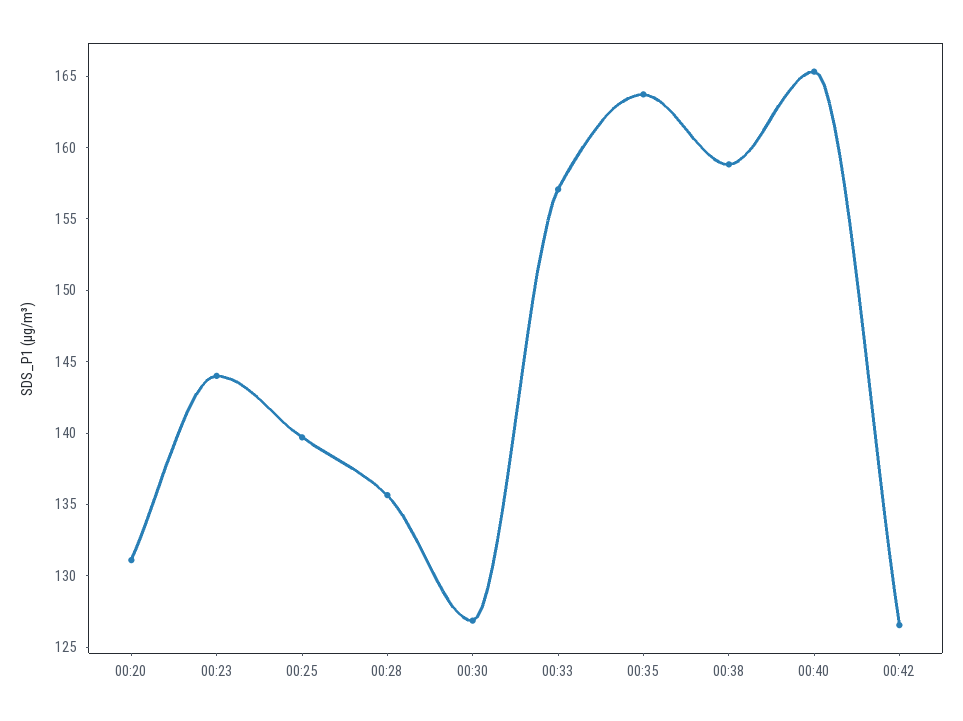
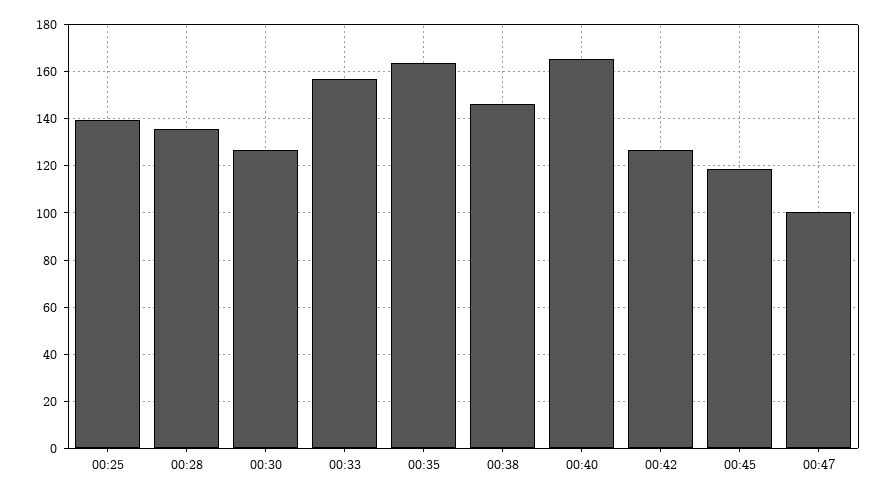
00:20: 131 -> none
00:23: 144 -> none
00:38: 159 -> 145
00:45: none -> 120
00:47: none -> 100

